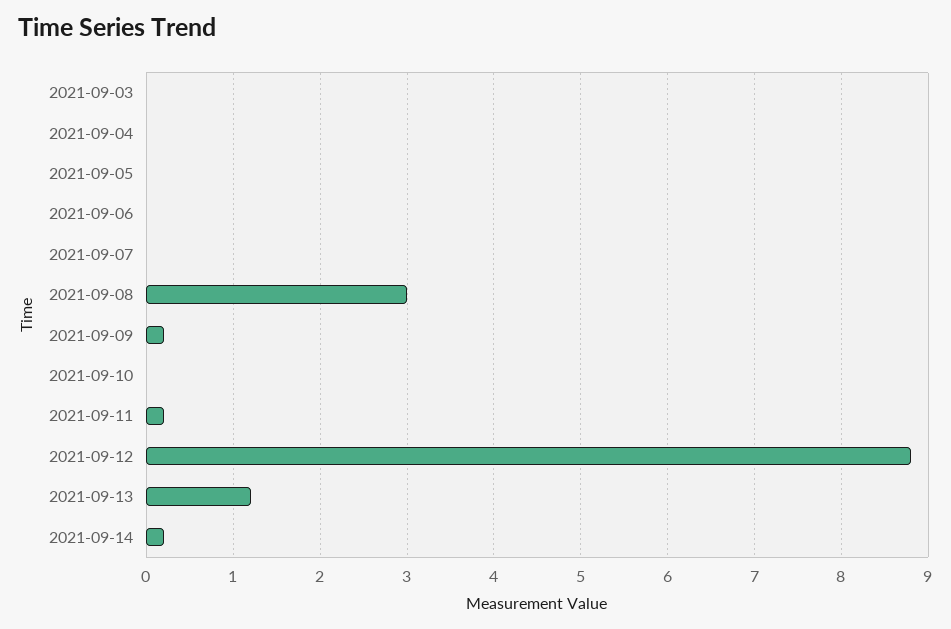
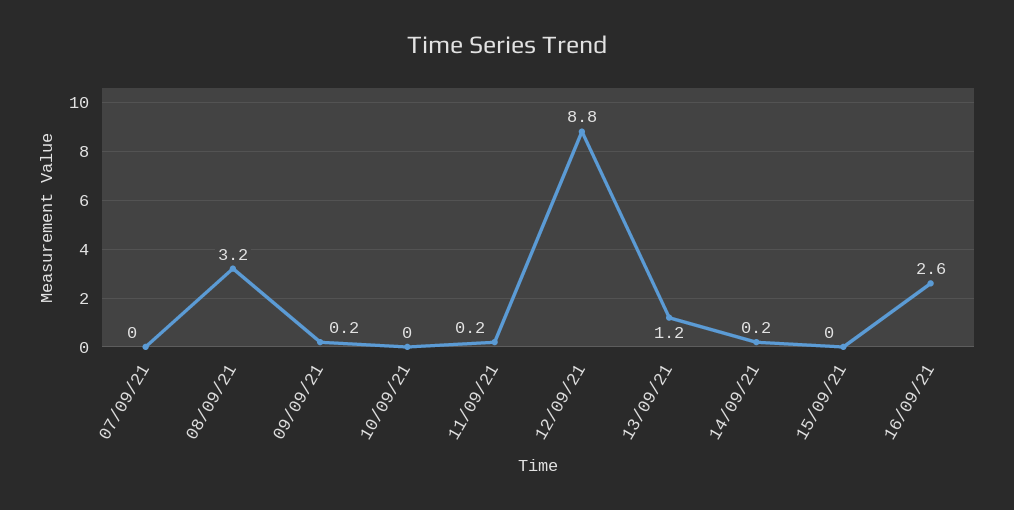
2021-09-03: 0 -> none
2021-09-04: 0 -> none
2021-09-05: 0 -> none
2021-09-06: 0 -> none
2021-09-08: 3 -> 3.2
15/09/21: none -> 0
16/09/21: none -> 2.6

